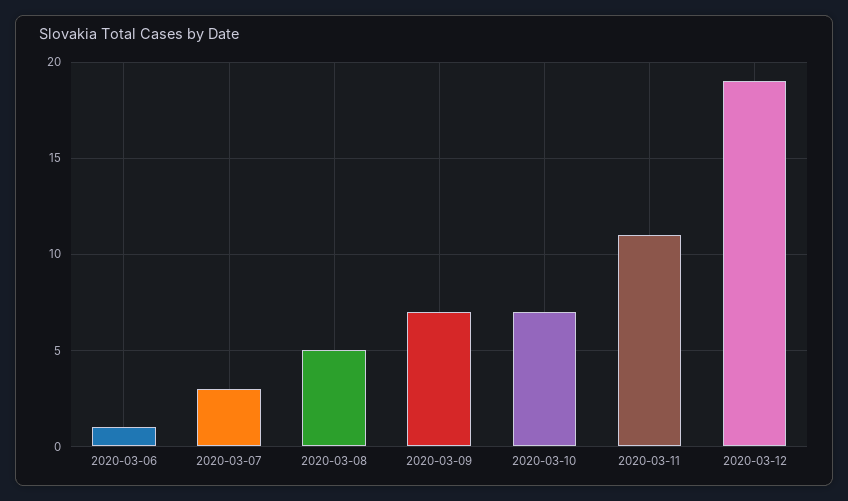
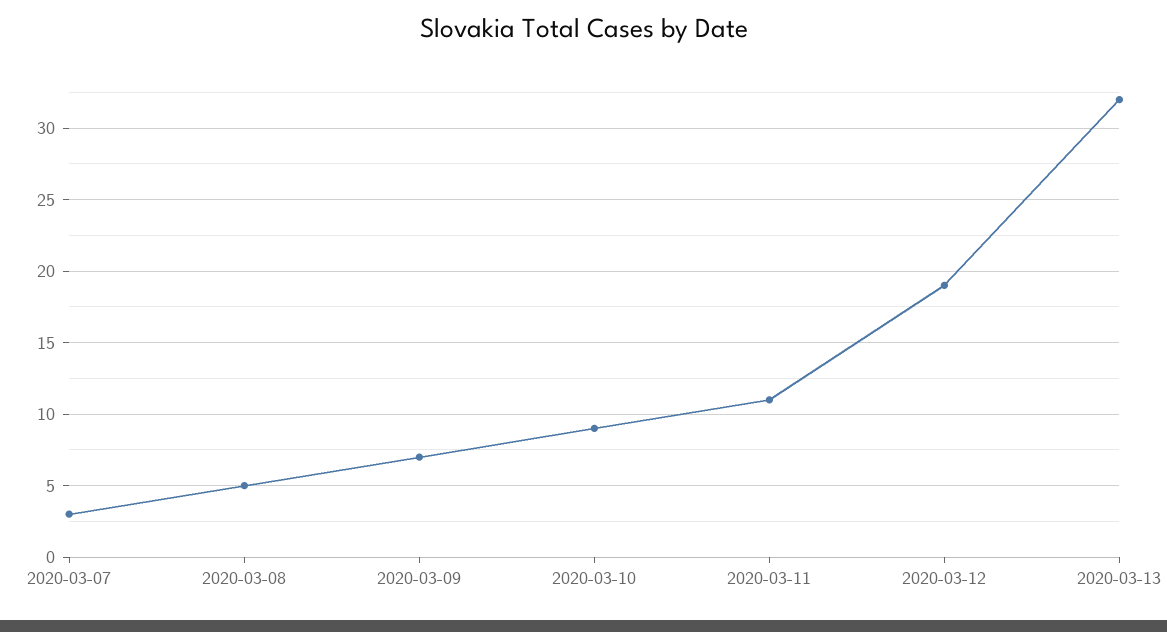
2020-03-06: 1 -> none
2020-03-10: 7 -> 9
2020-03-13: none -> 32

